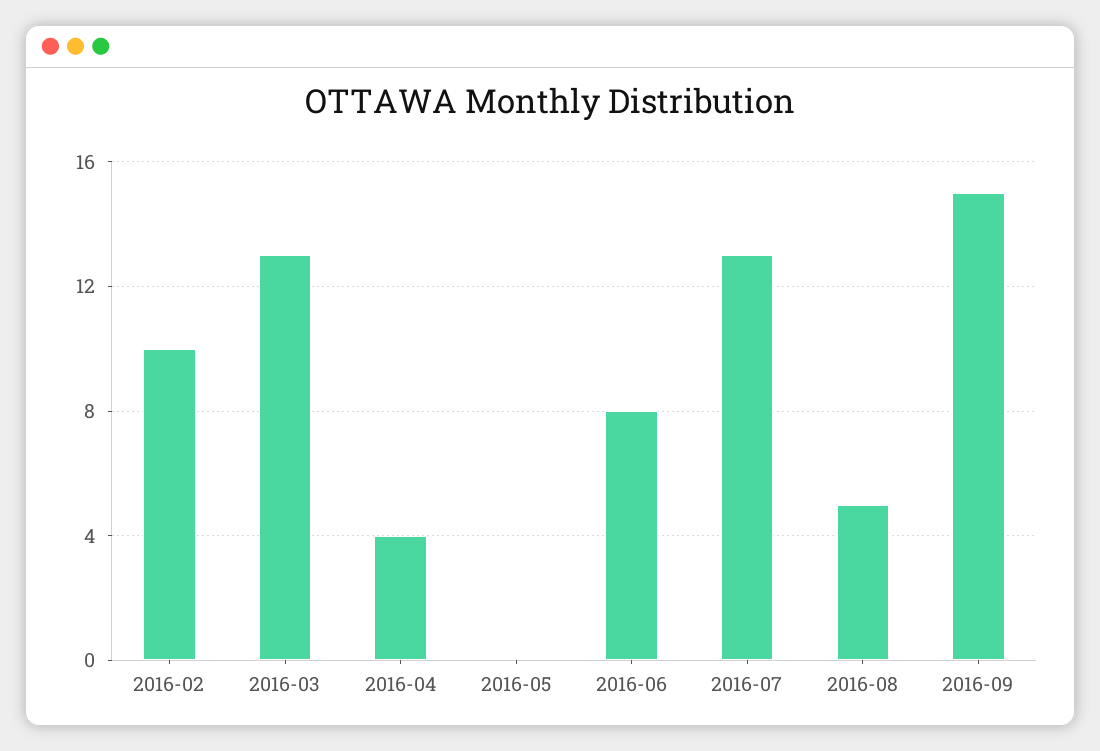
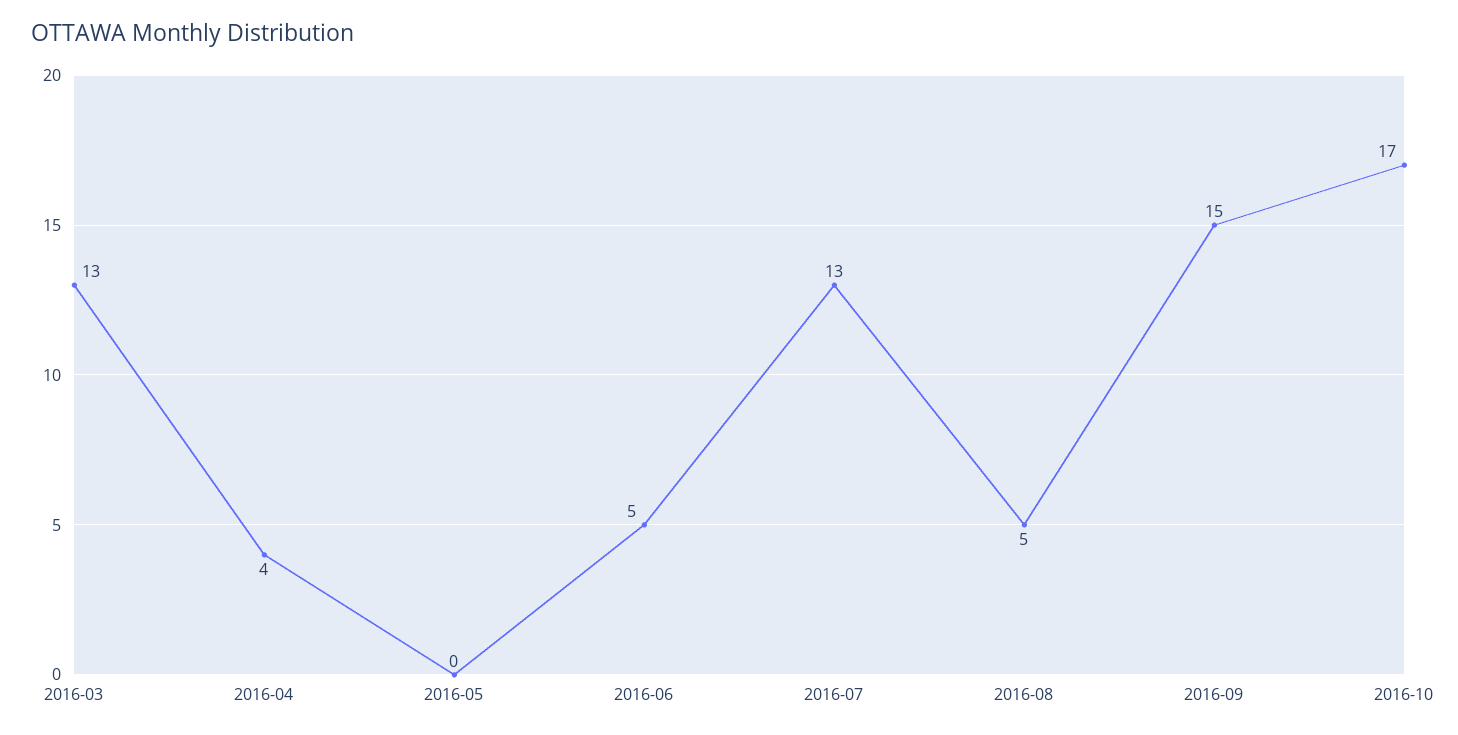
2016-02: 10 -> none
2016-06: 8 -> 5
2016-10: none -> 17

